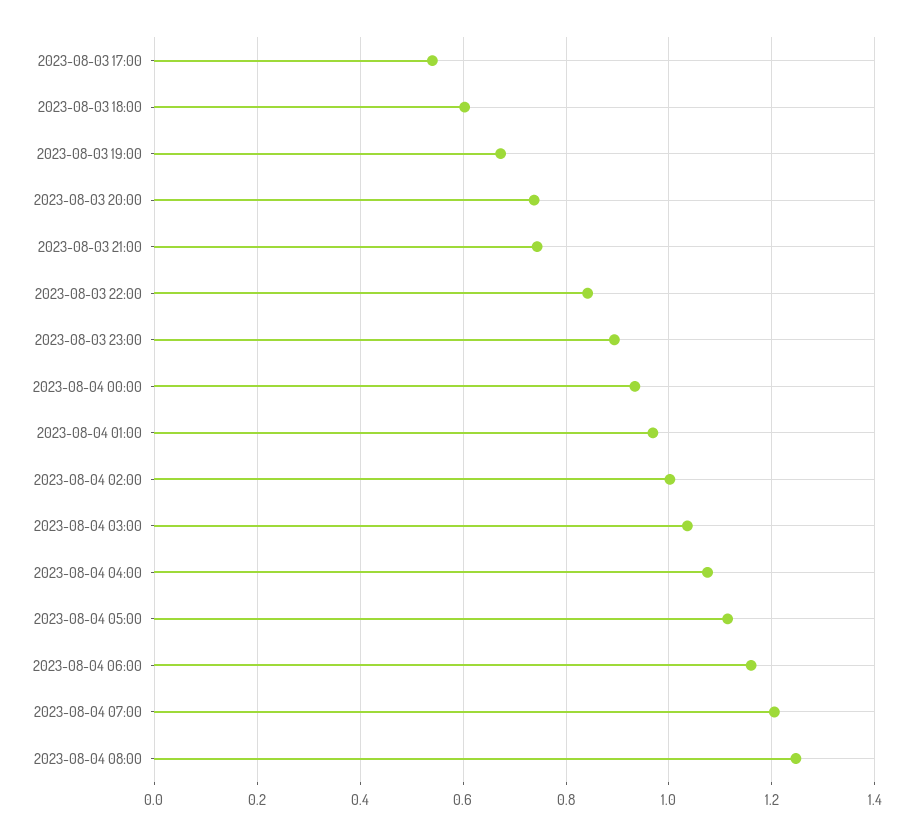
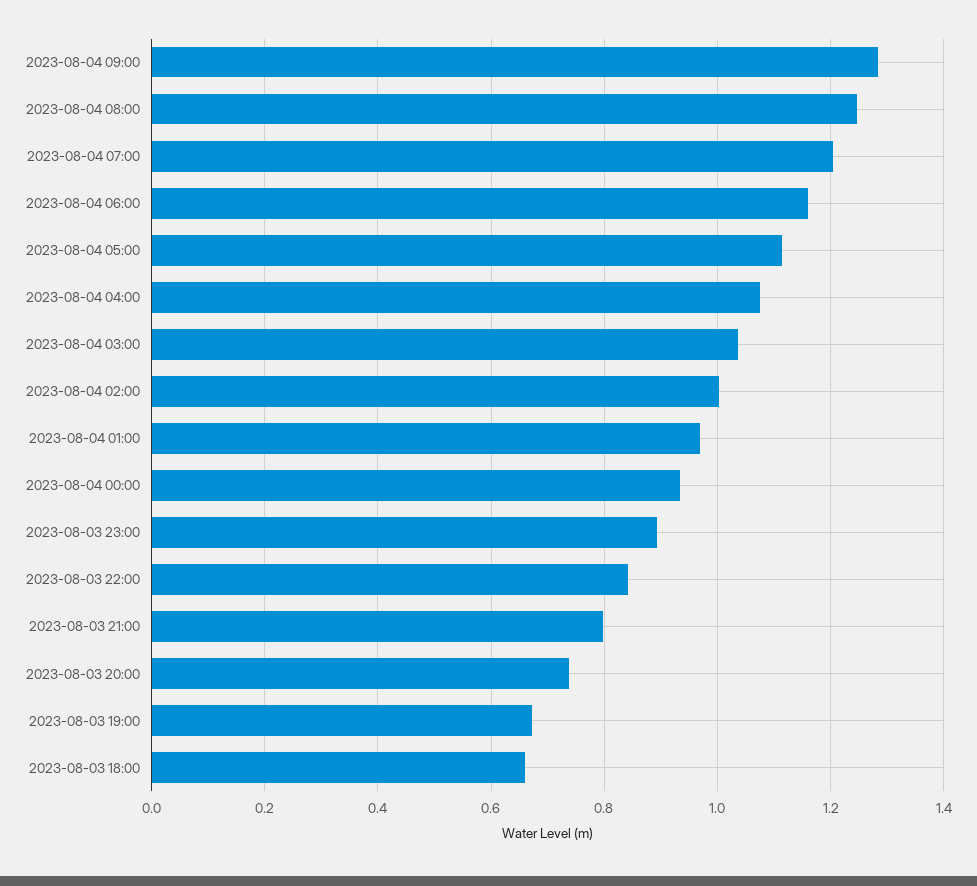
2023-08-03 17:00: 0.54 -> none
2023-08-03 18:00: 0.6 -> 0.66
2023-08-03 21:00: 0.74 -> 0.8
2023-08-04 09:00: none -> 1.28

